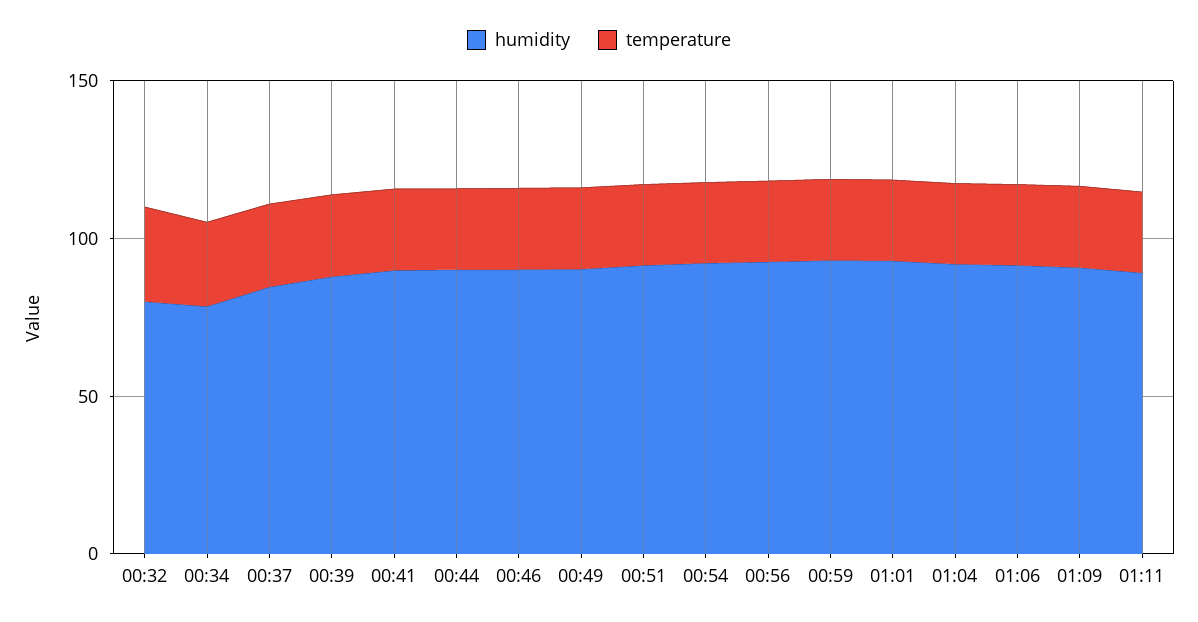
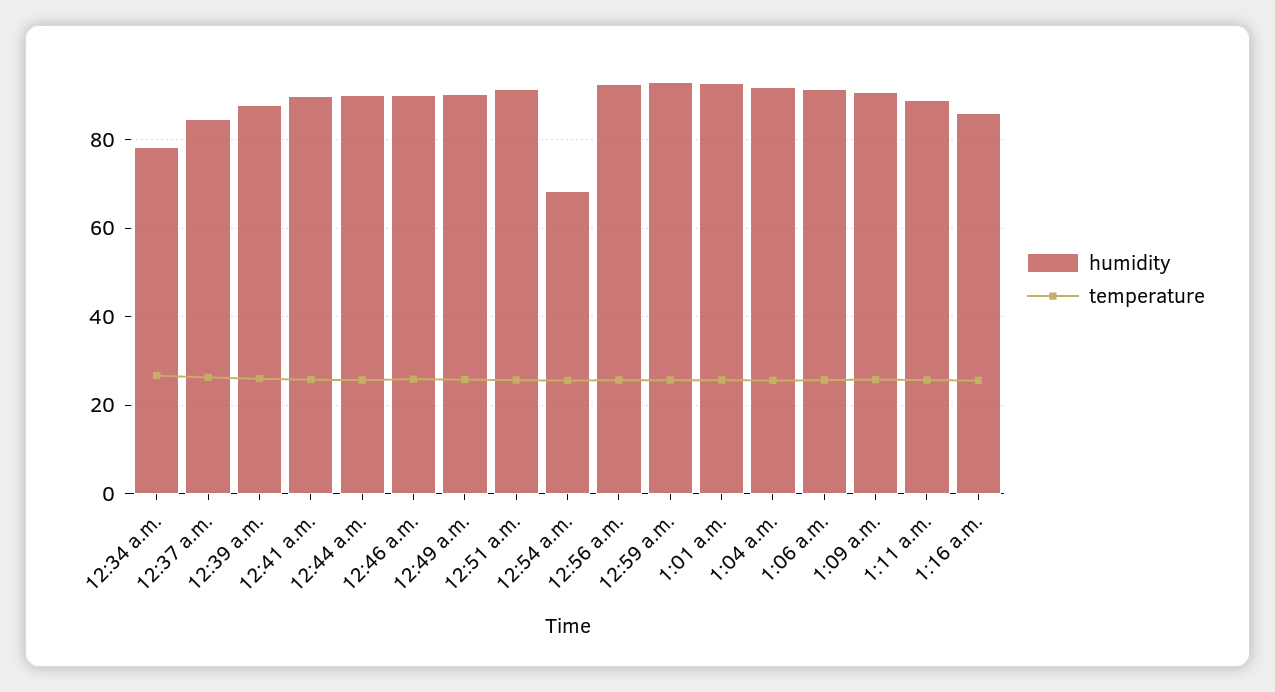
humidity, 00:32: 80 -> none
temperature, 00:32: 30 -> none
humidity, 00:54: 90 -> 68
humidity, 1:16 a.m.: none -> 86
temperature, 1:16 a.m.: none -> 26

